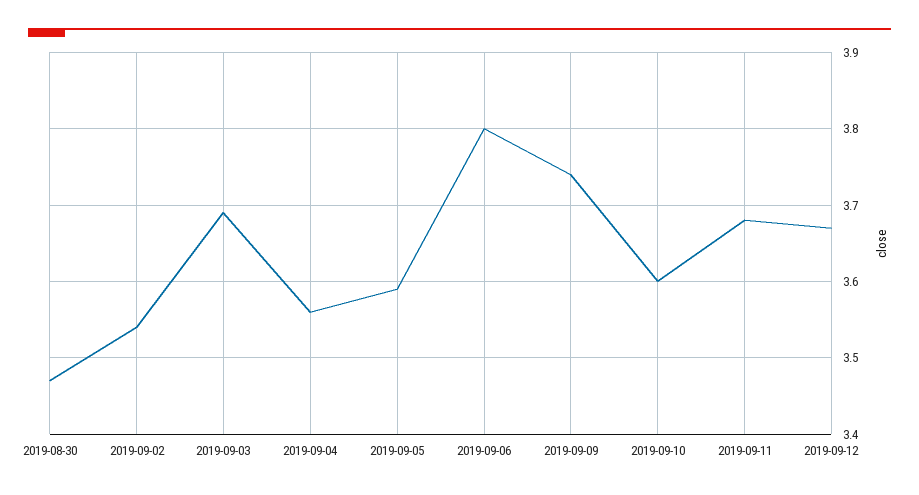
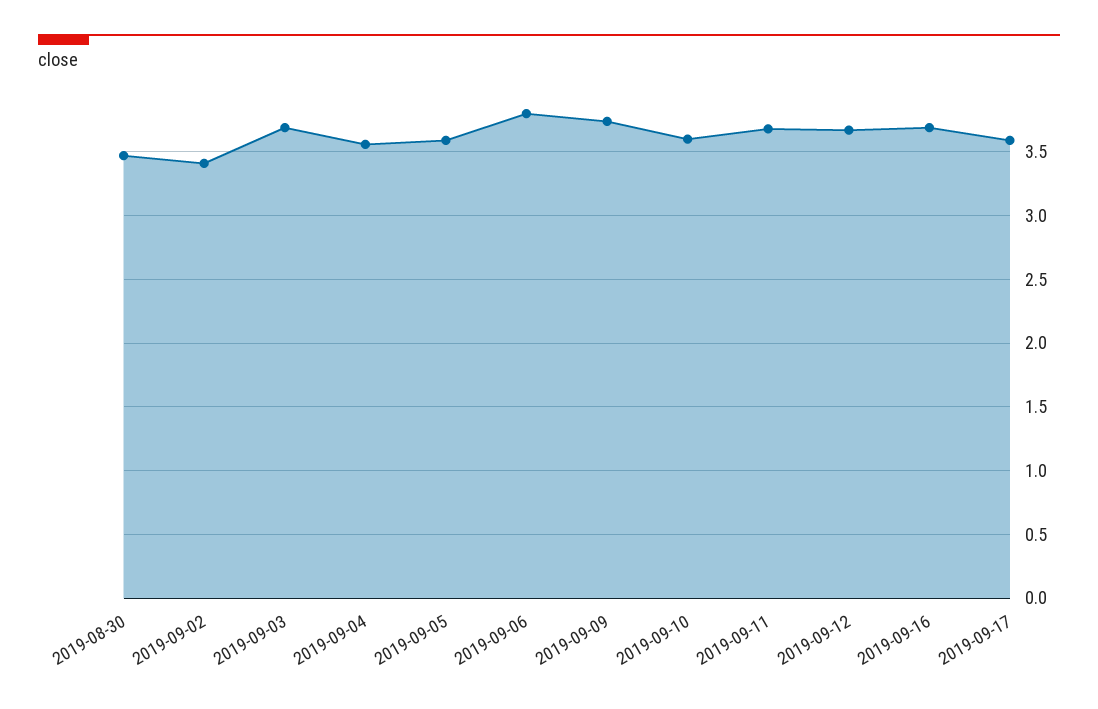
2019-09-02: 3.54 -> 3.4
2019-09-16: none -> 3.7
2019-09-17: none -> 3.6

